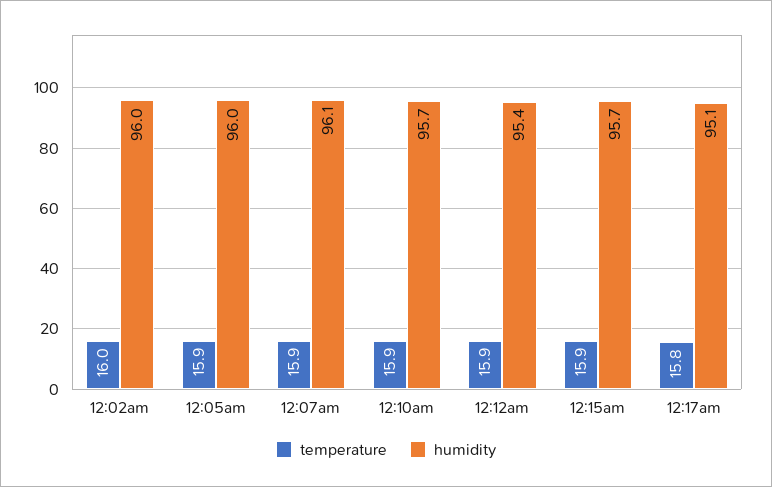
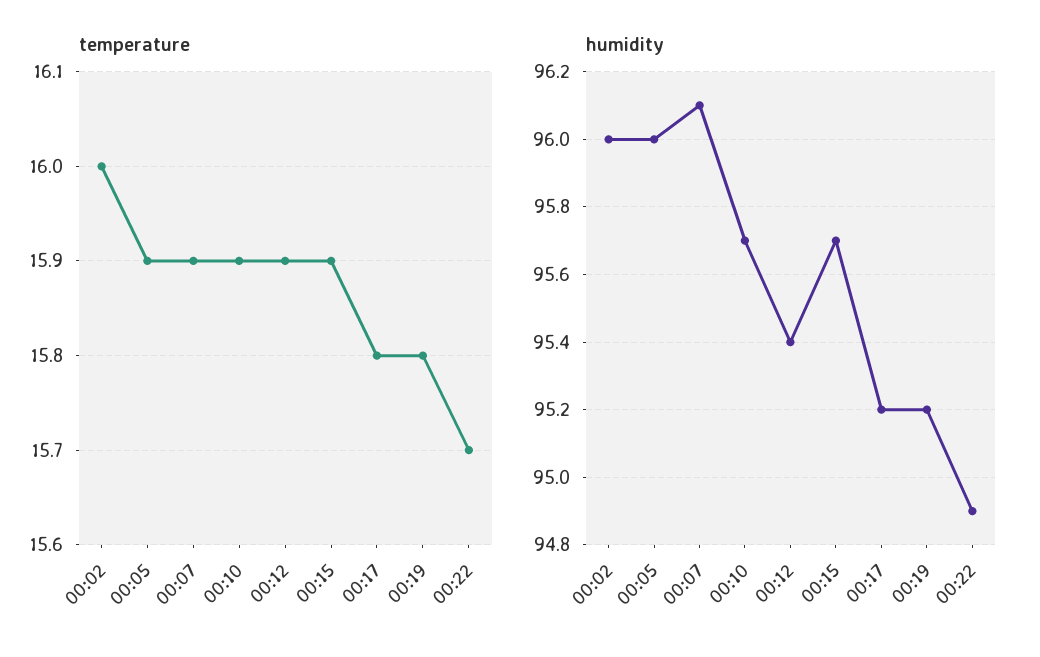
humidity, 12:17am: 95.1 -> 95.2
temperature, 00:19: none -> 15.8
temperature, 00:22: none -> 15.7
humidity, 00:19: none -> 95.2
humidity, 00:22: none -> 94.9

